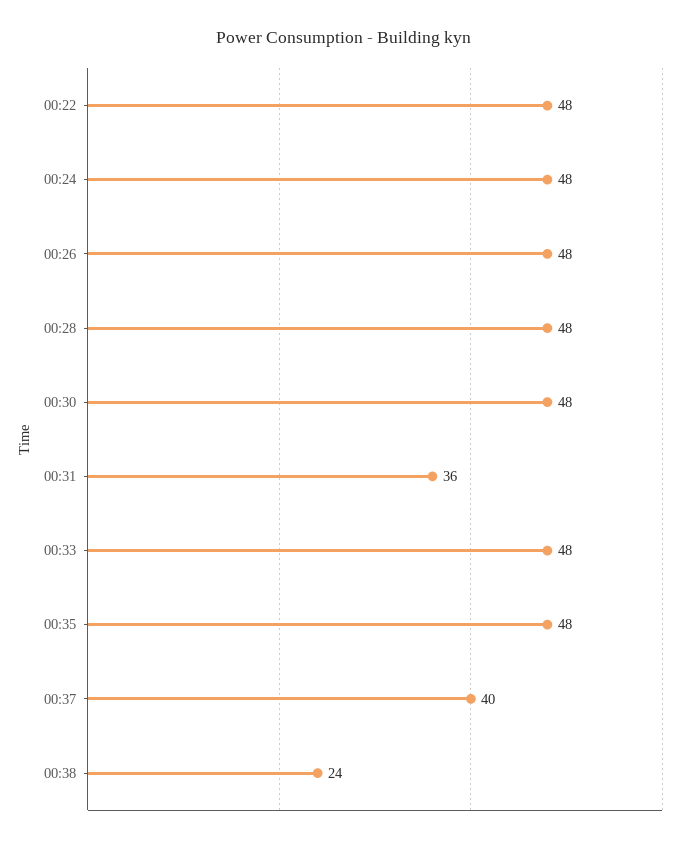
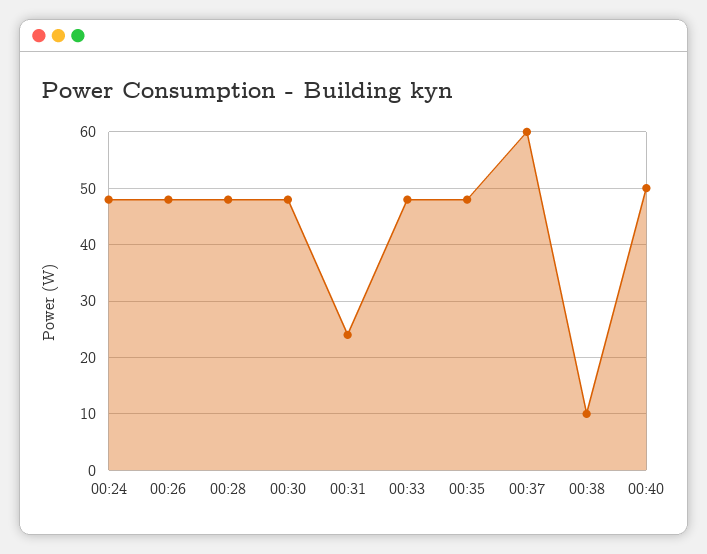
00:22: 48 -> none
00:31: 36 -> 25
00:37: 40 -> 60
00:38: 24 -> 10
00:40: none -> 50

